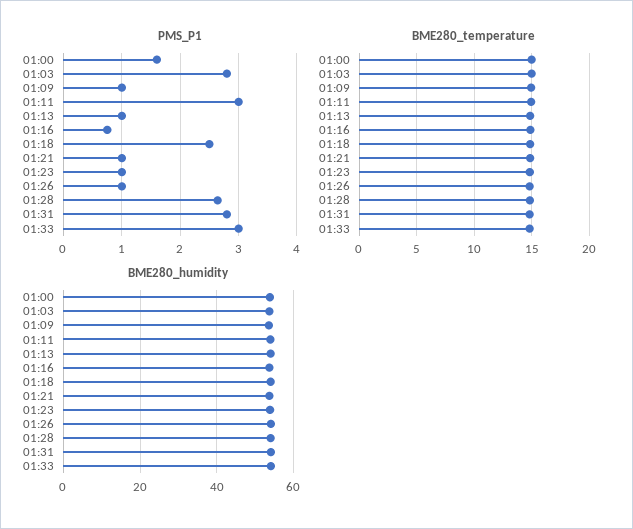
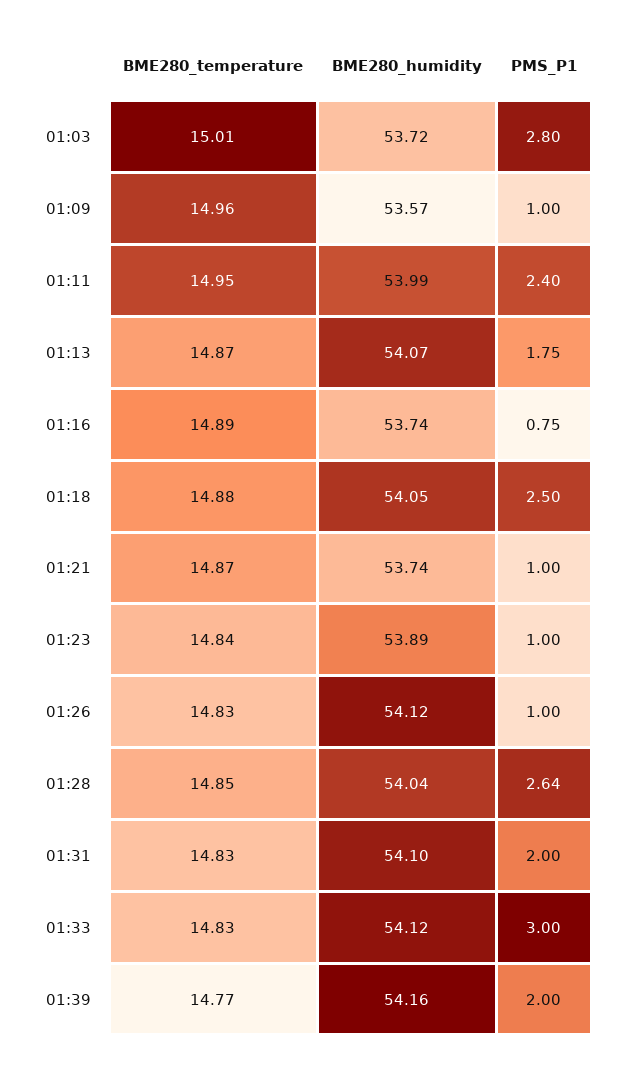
PMS_P1, 01:00: 1.6 -> none
PMS_P1, 01:11: 3 -> 2.4
PMS_P1, 01:13: 1 -> 1.75
PMS_P1, 01:31: 2.8 -> 2
BME280_temperature, 01:00: 15 -> none
BME280_humidity, 01:00: 54 -> none
BME280_temperature, 01:39: none -> 14.77
BME280_humidity, 01:39: none -> 54.16
PMS_P1, 01:39: none -> 2

